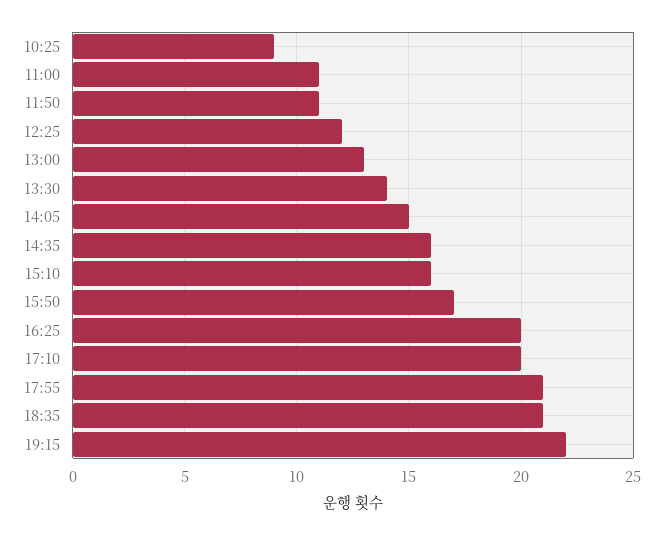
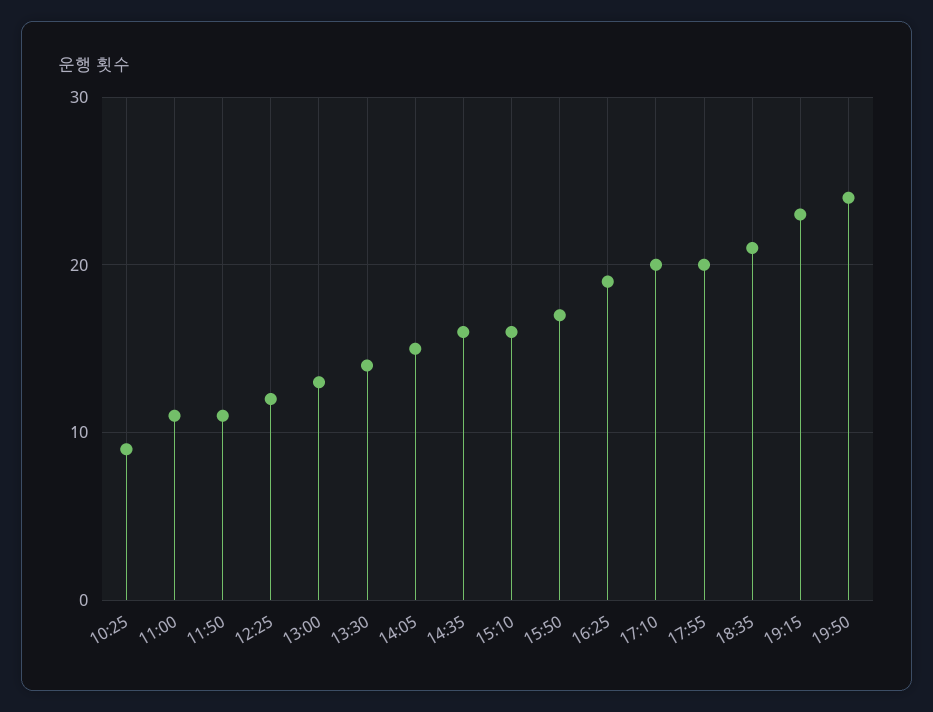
16:25: 20 -> 19
17:55: 21 -> 20
19:15: 22 -> 23
19:50: none -> 24

